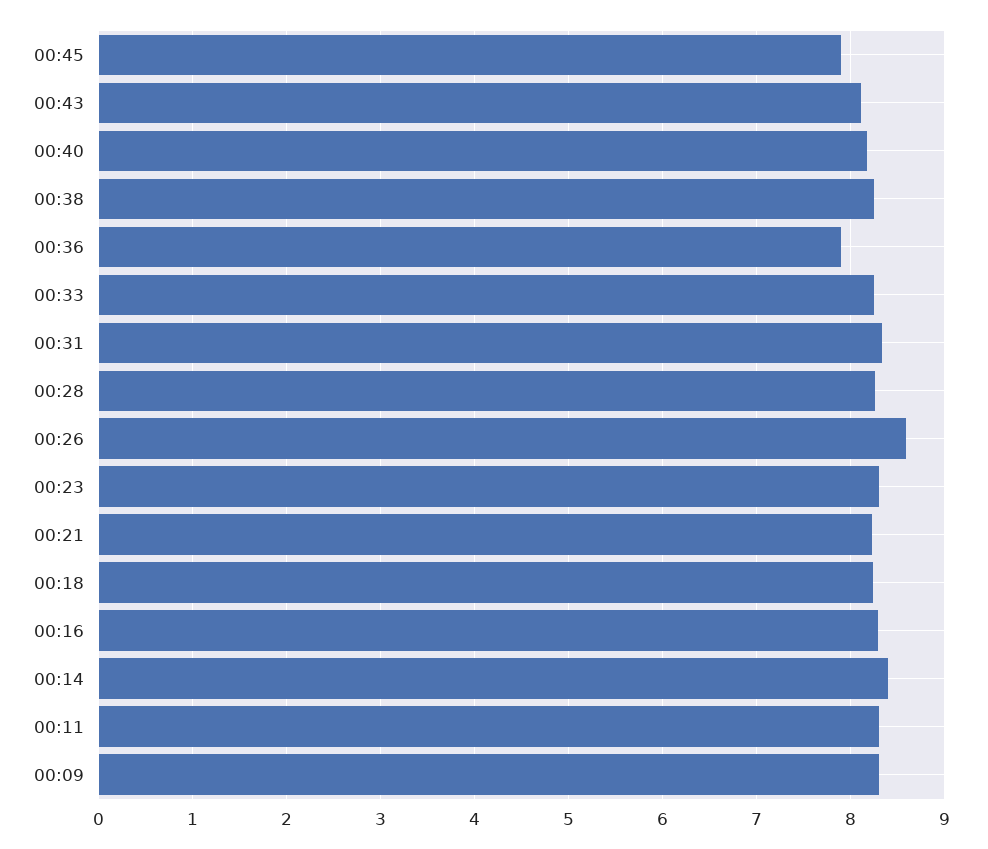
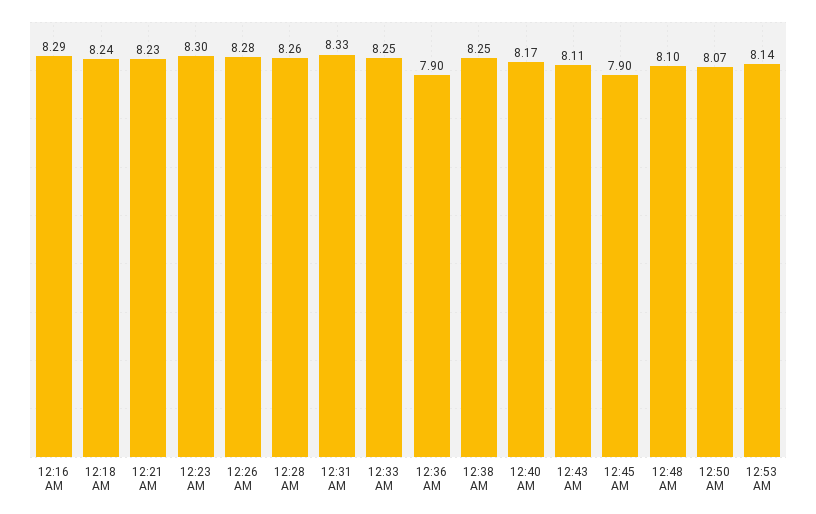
00:26: 8.6 -> 8.28
00:14: 8.4 -> none
00:11: 8.3 -> none
00:09: 8.3 -> none
12:48 AM: none -> 8.1
12:50 AM: none -> 8.07
12:53 AM: none -> 8.14

